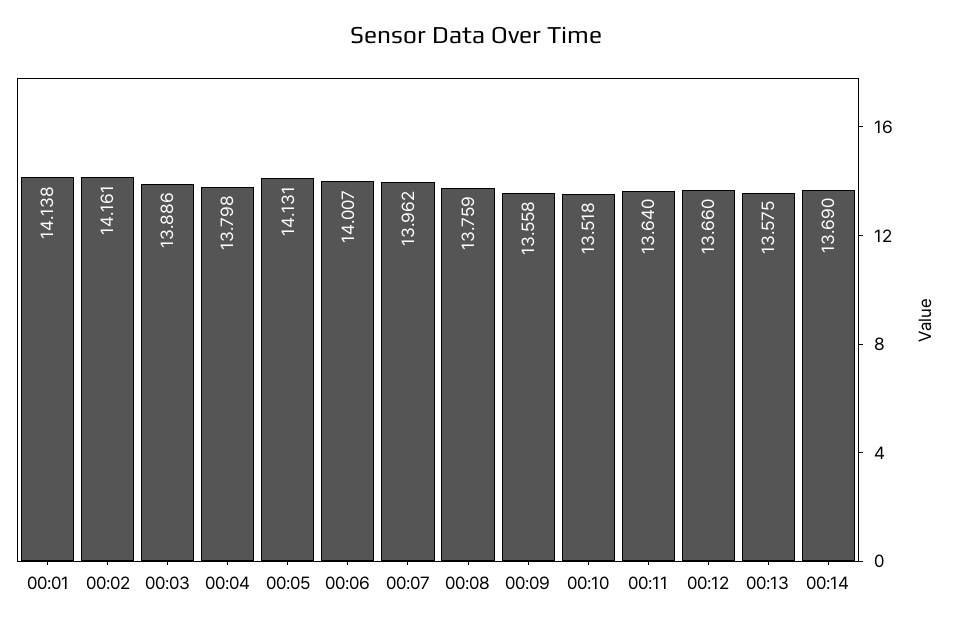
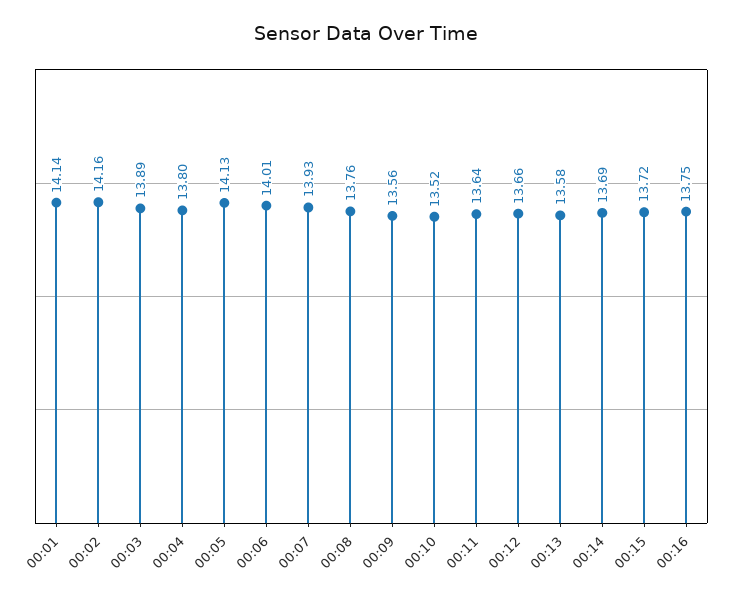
00:07: 13.962 -> 13.93
00:15: none -> 13.72
00:16: none -> 13.75

